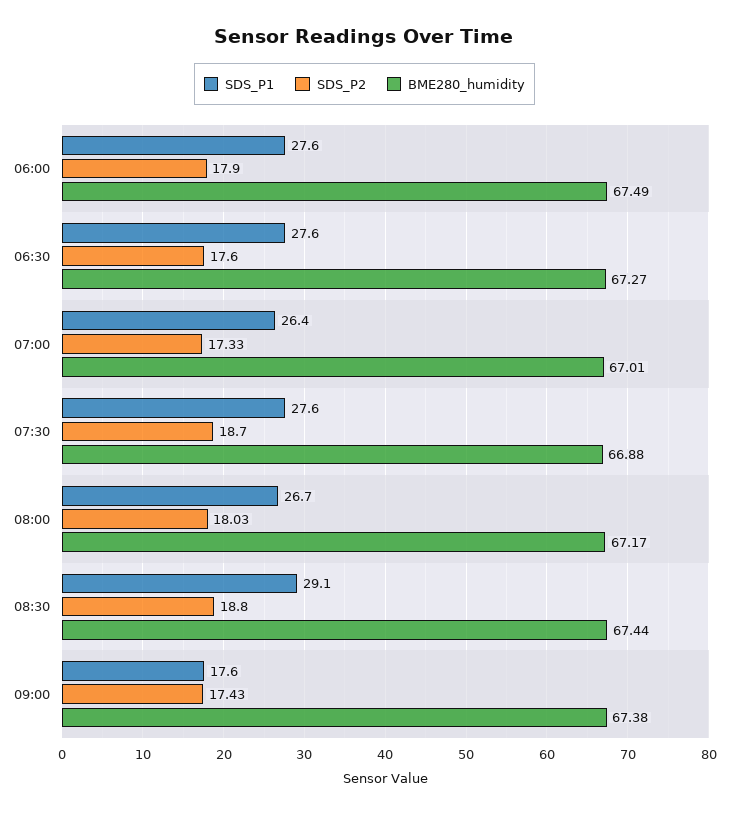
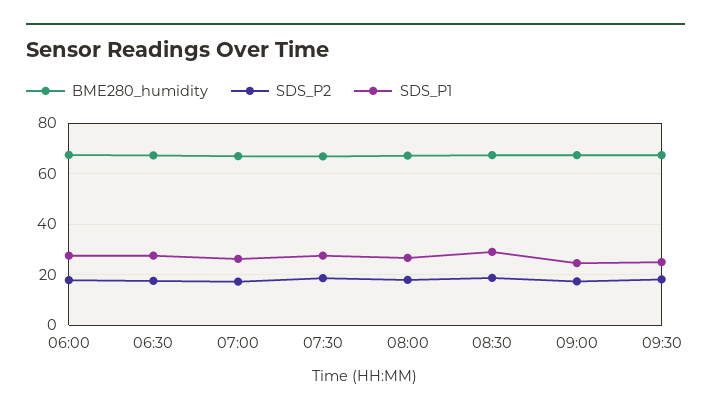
SDS_P1, 09:00: 17.6 -> 25
BME280_humidity, 09:30: none -> 67.5
SDS_P2, 09:30: none -> 17.5
SDS_P1, 09:30: none -> 25

